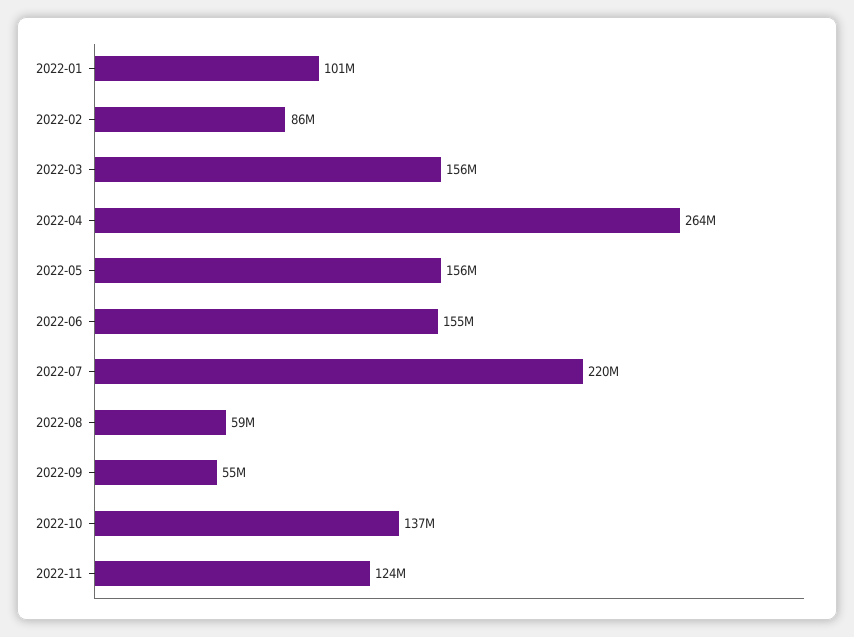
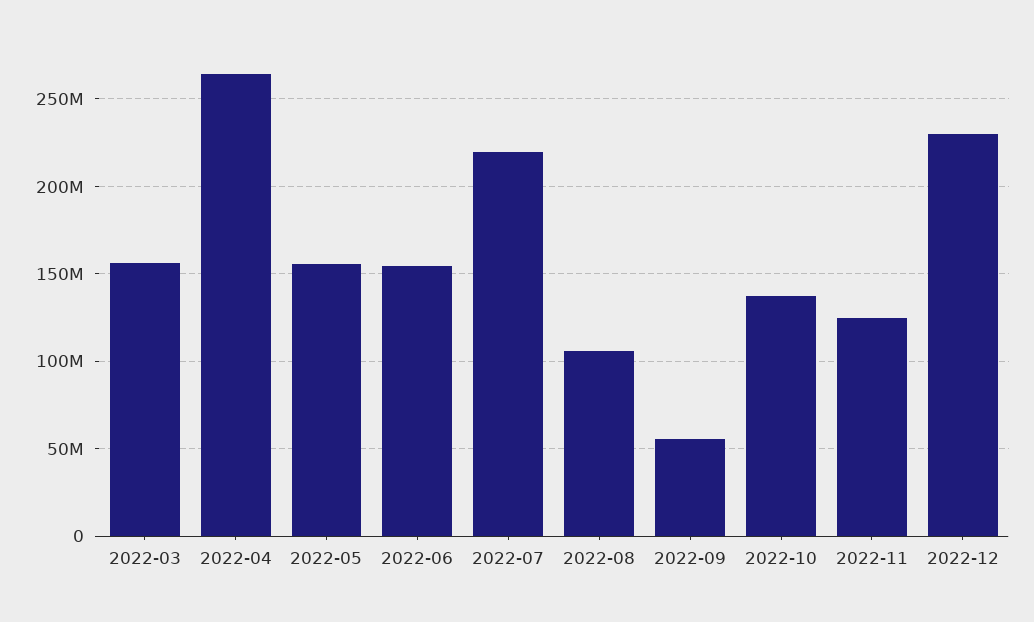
2022-01: 101000000 -> none
2022-02: 86000000 -> none
2022-08: 59000000 -> 105000000
2022-12: none -> 230000000

